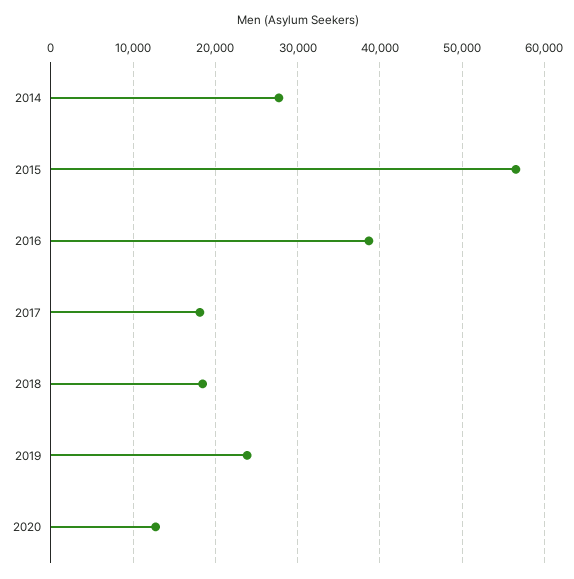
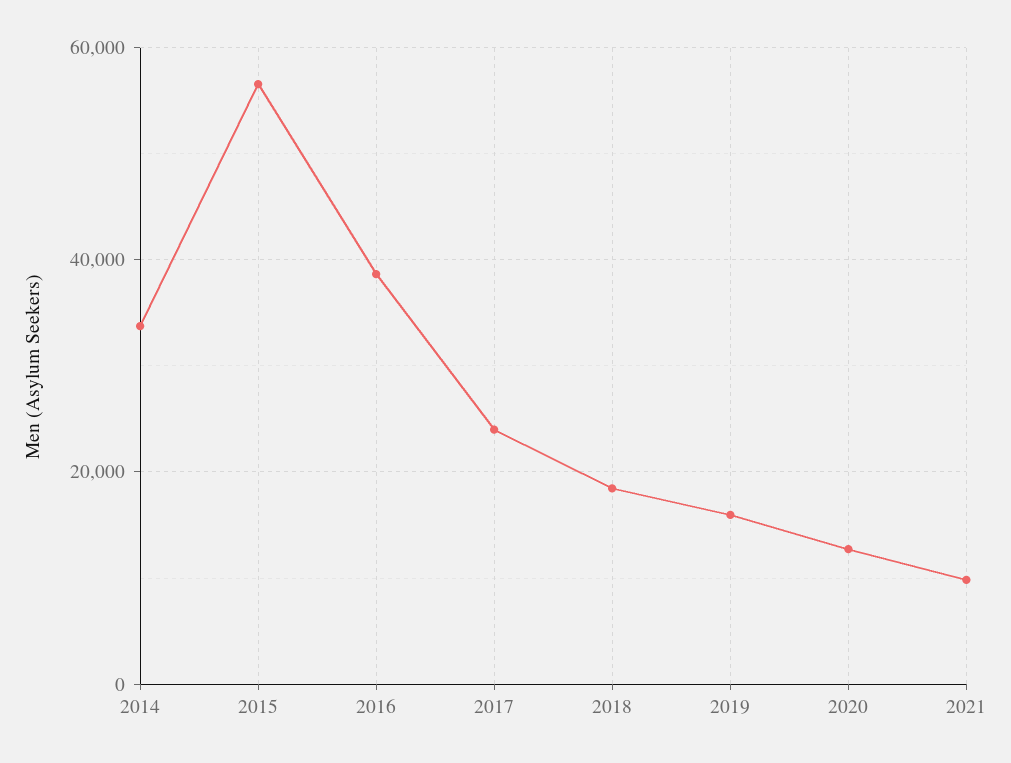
2014: 28000 -> 34000
2017: 18000 -> 24000
2019: 24000 -> 16000
2021: none -> 10000

